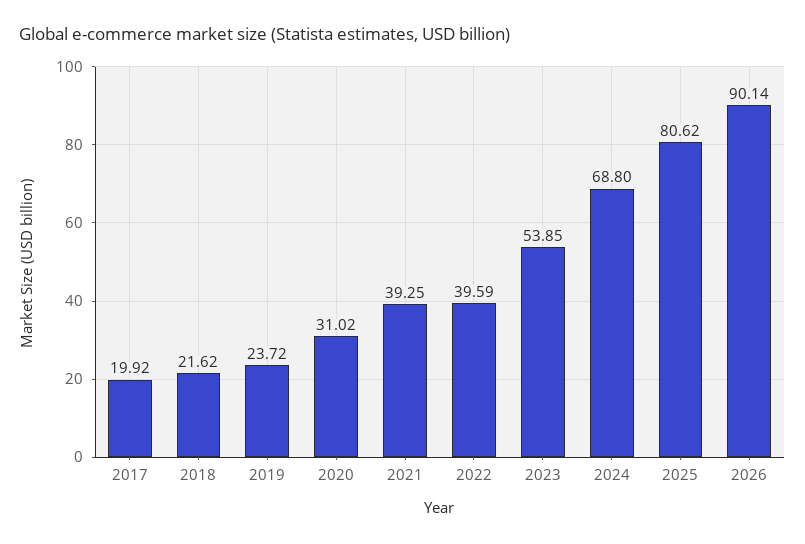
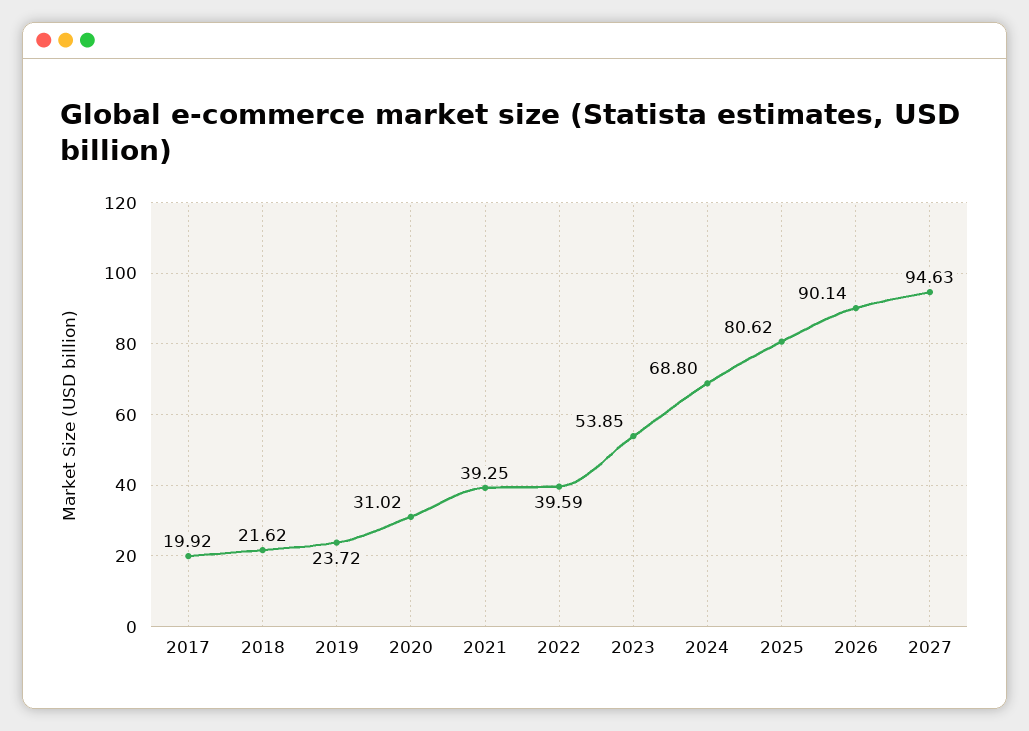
2027: none -> 94.63

